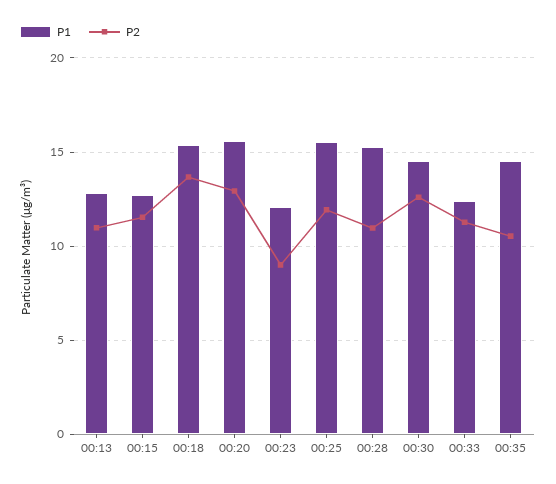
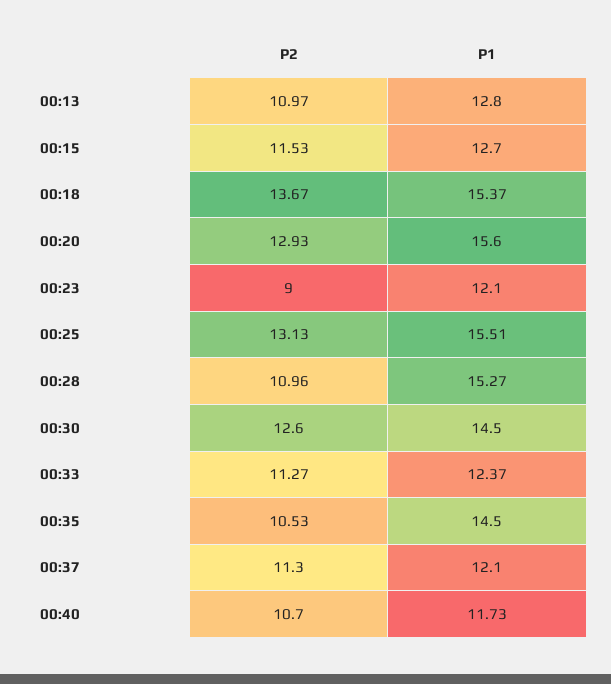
P2, 00:25: 12 -> 13.13
P2, 00:37: none -> 11.3
P1, 00:37: none -> 12.1
P2, 00:40: none -> 10.7
P1, 00:40: none -> 11.73

